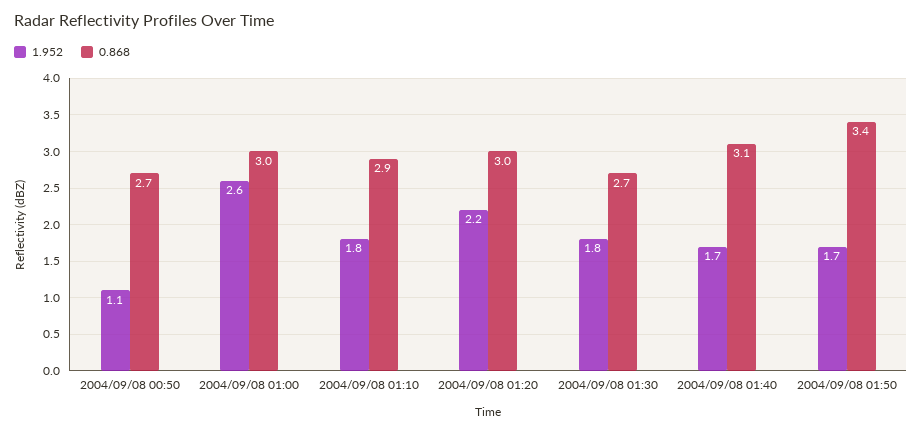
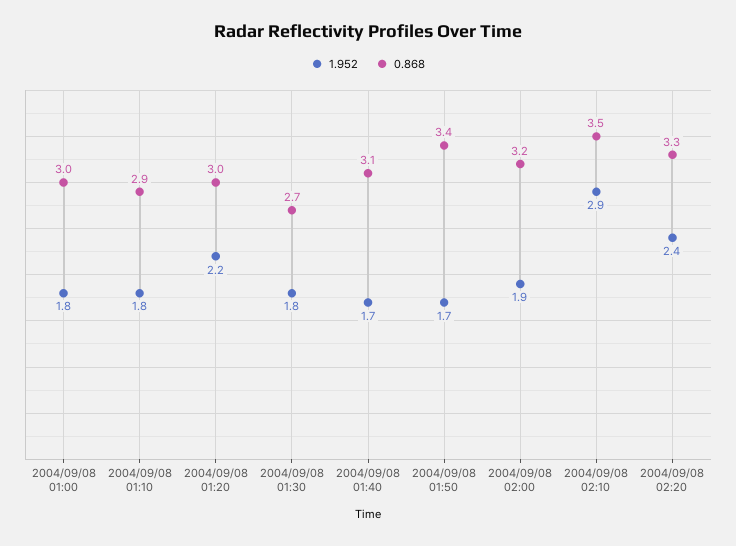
1.952, 2004/09/08 00:50: 1.1 -> none
0.868, 2004/09/08 00:50: 2.7 -> none
1.952, 2004/09/08 01:00: 2.6 -> 1.8
1.952, 2004/09/08 02:00: none -> 1.9
0.868, 2004/09/08 02:00: none -> 3.2
1.952, 2004/09/08 02:10: none -> 2.9
0.868, 2004/09/08 02:10: none -> 3.5
1.952, 2004/09/08 02:20: none -> 2.4
0.868, 2004/09/08 02:20: none -> 3.3

